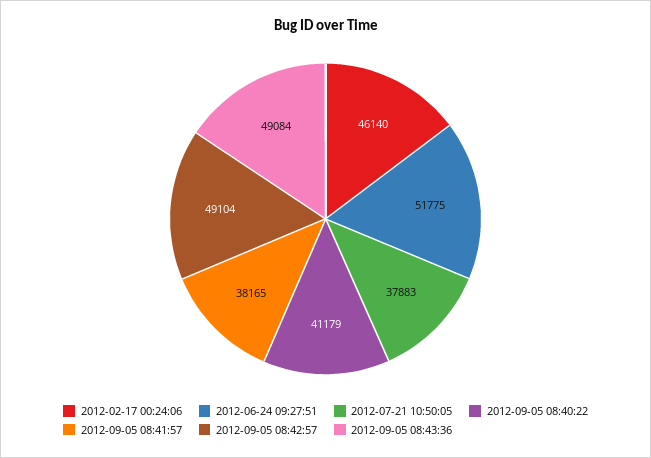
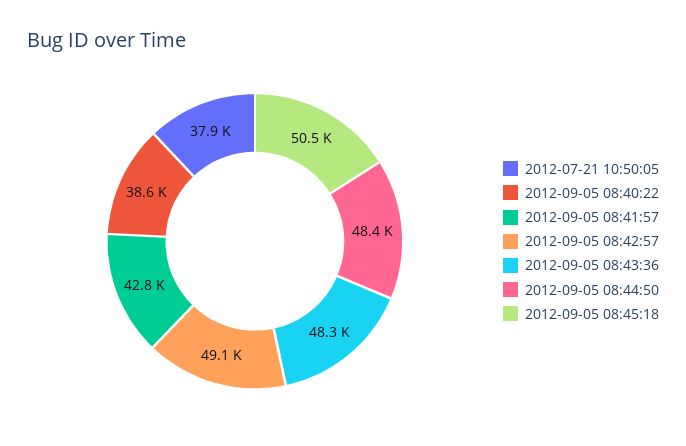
2012-02-17 00:24:06: 46140 -> none
2012-06-24 09:27:51: 51775 -> none
2012-09-05 08:40:22: 41179 -> 38600
2012-09-05 08:41:57: 38165 -> 42800
2012-09-05 08:43:36: 49084 -> 48300
2012-09-05 08:44:50: none -> 48400
2012-09-05 08:45:18: none -> 50500

